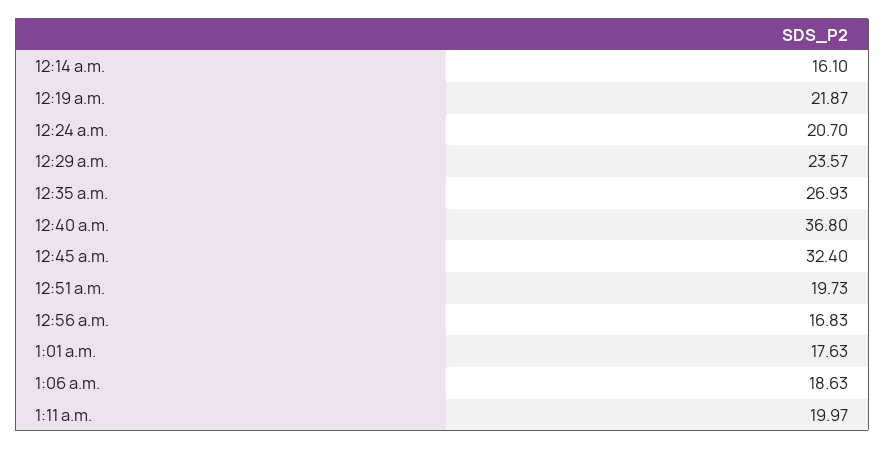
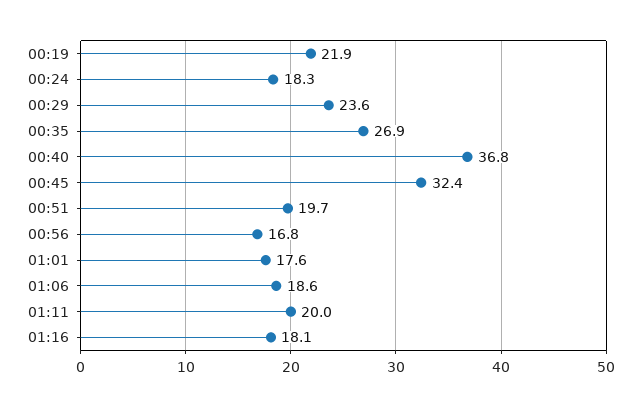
12:14 a.m.: 16.1 -> none
12:24 a.m.: 20.7 -> 18.3
01:16: none -> 18.1

